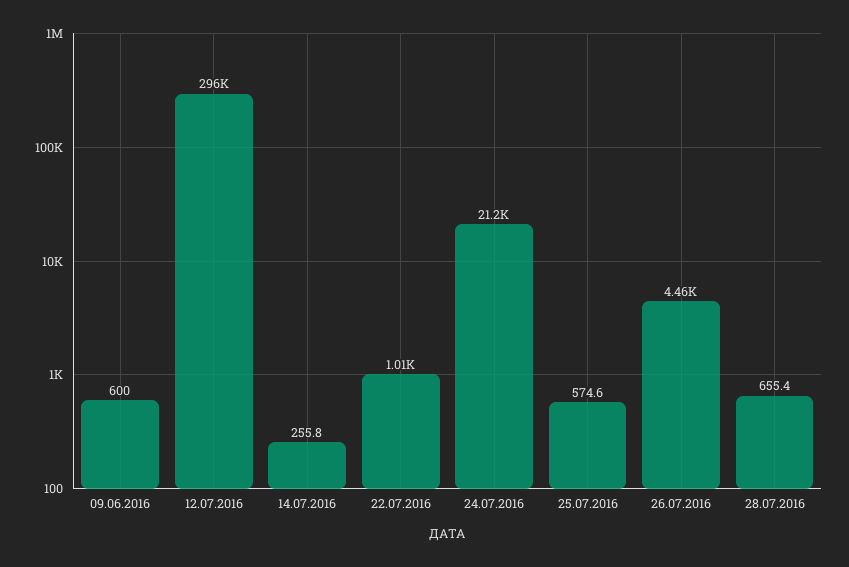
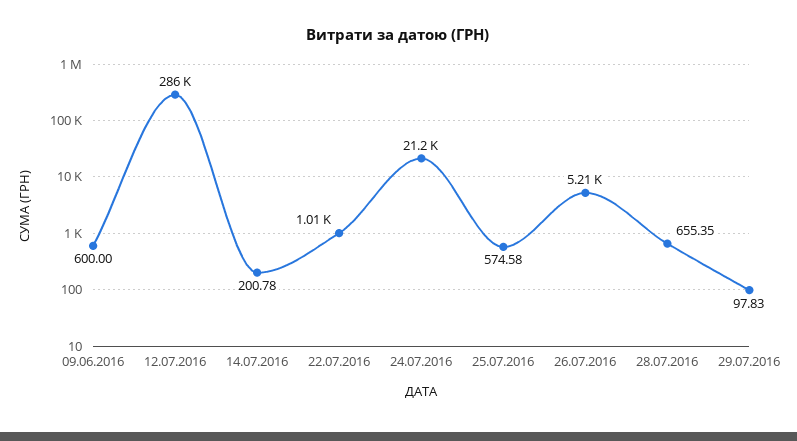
12.07.2016: 296000 -> 286000
14.07.2016: 255.8 -> 200.78
26.07.2016: 4460 -> 5210
29.07.2016: none -> 97.83

